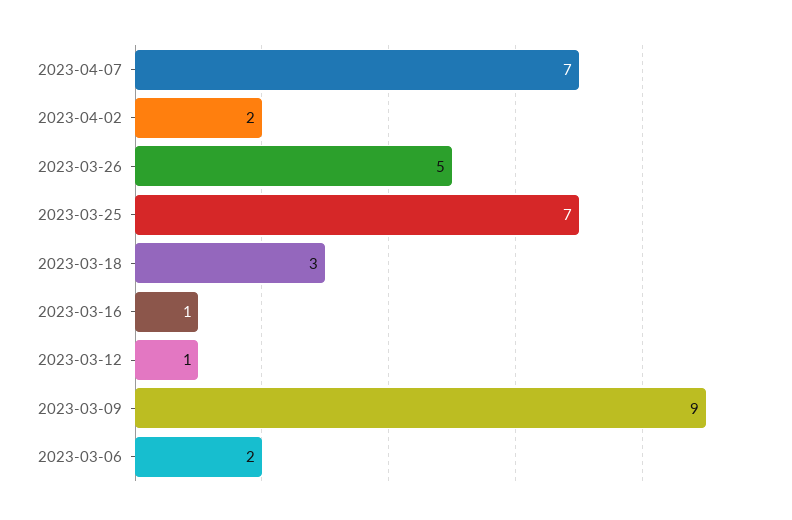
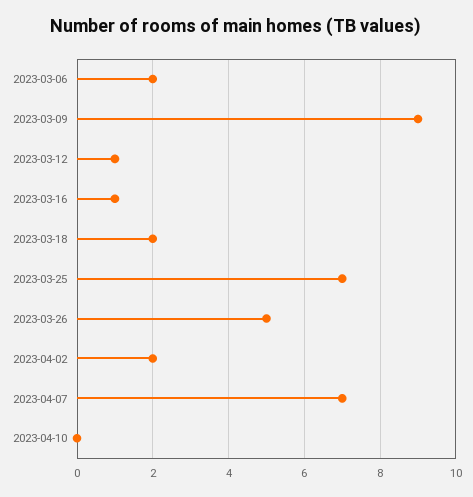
2023-03-18: 3 -> 2
2023-04-10: none -> 0

